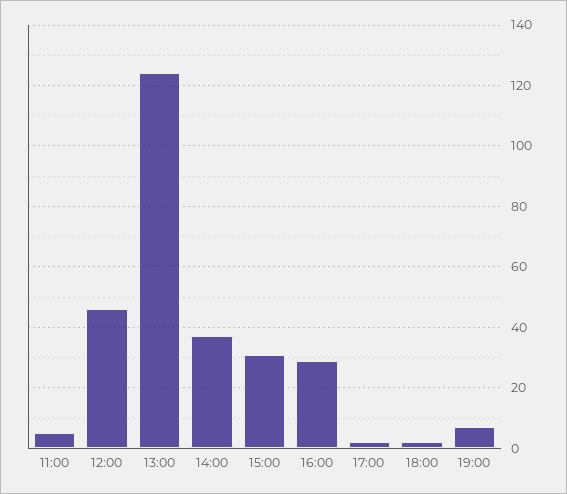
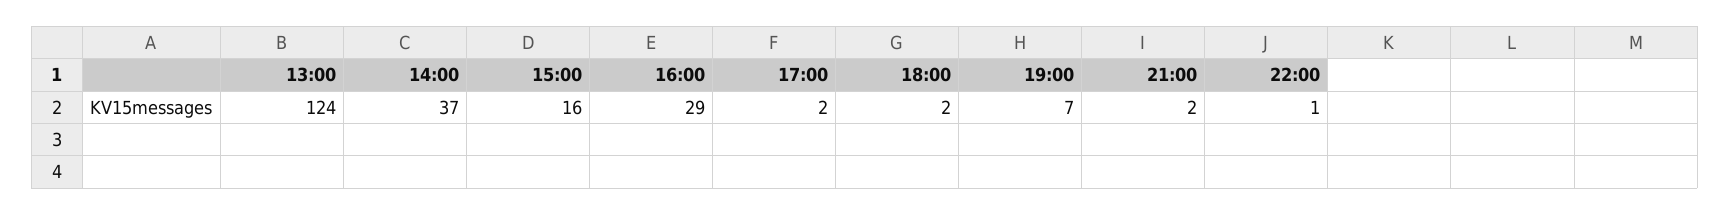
11:00: 5 -> none
12:00: 45 -> none
15:00: 30 -> 16
21:00: none -> 2
22:00: none -> 1

